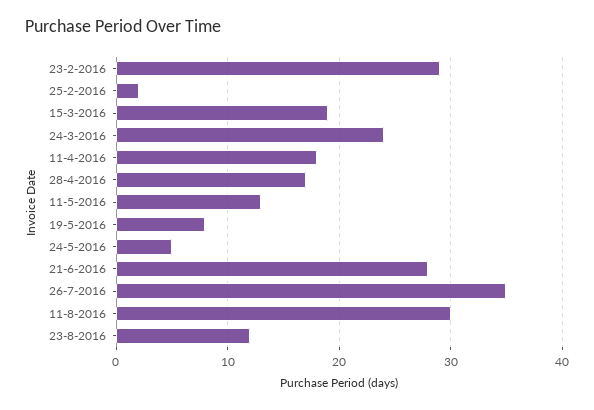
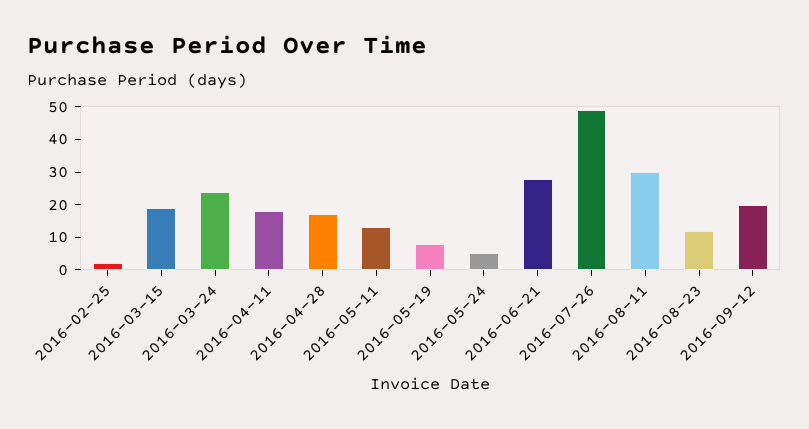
23-2-2016: 29 -> none
26-7-2016: 35 -> 50
2016-09-12: none -> 20

